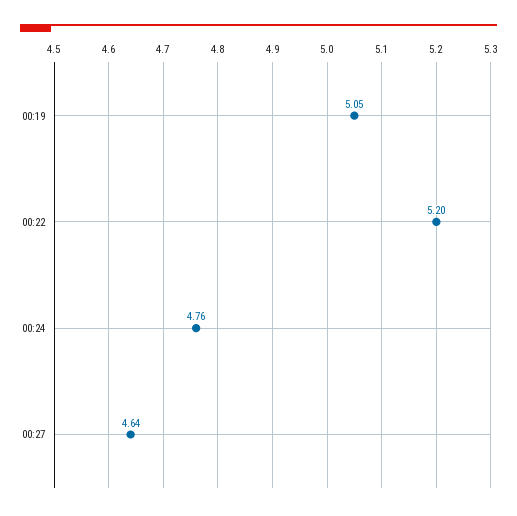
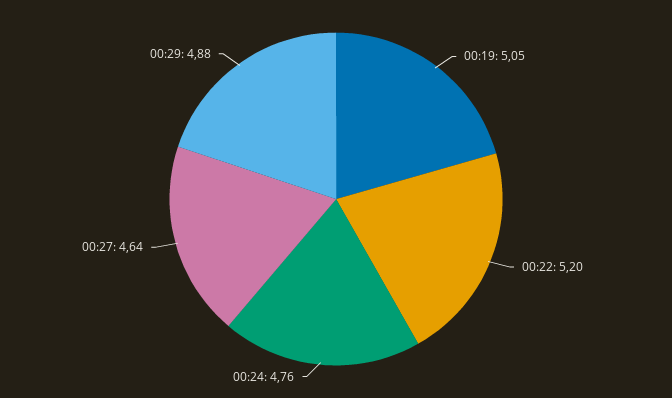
00:29: none -> 4.88

